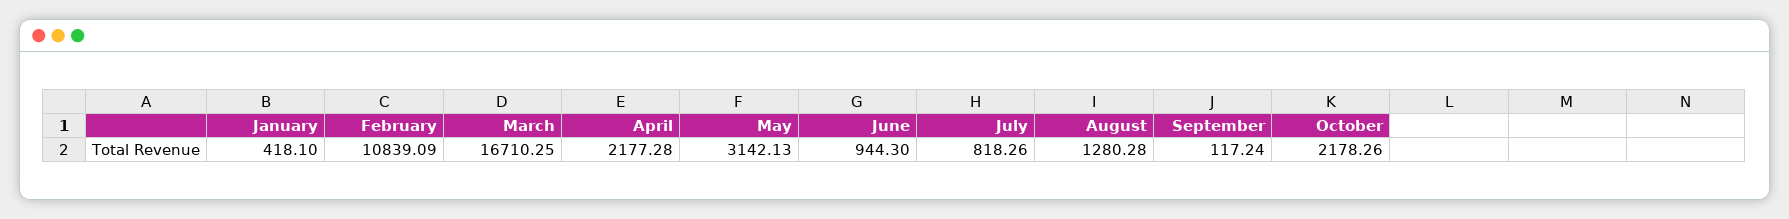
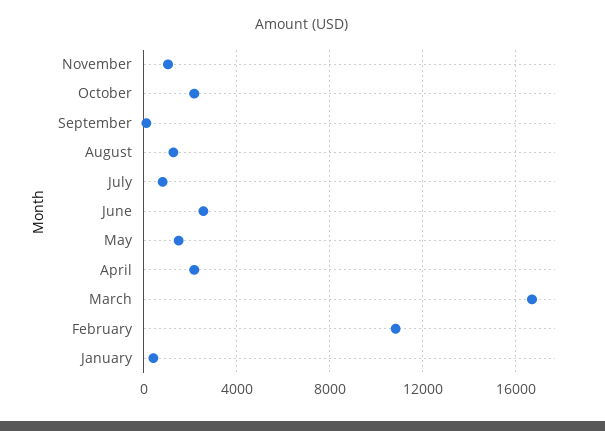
May: 3142.13 -> 1500
June: 944.3 -> 2500
November: none -> 1000

